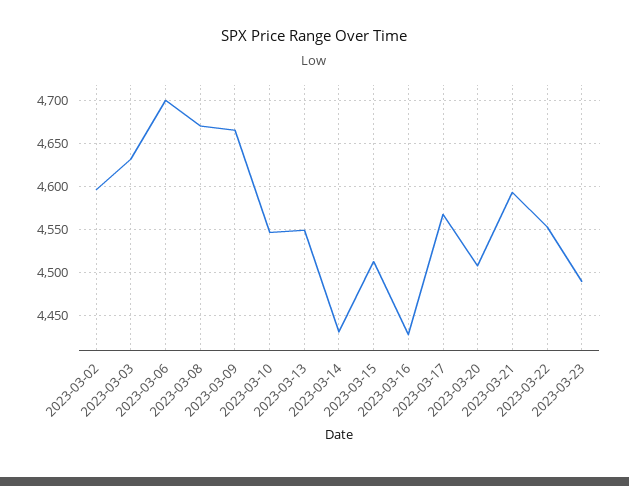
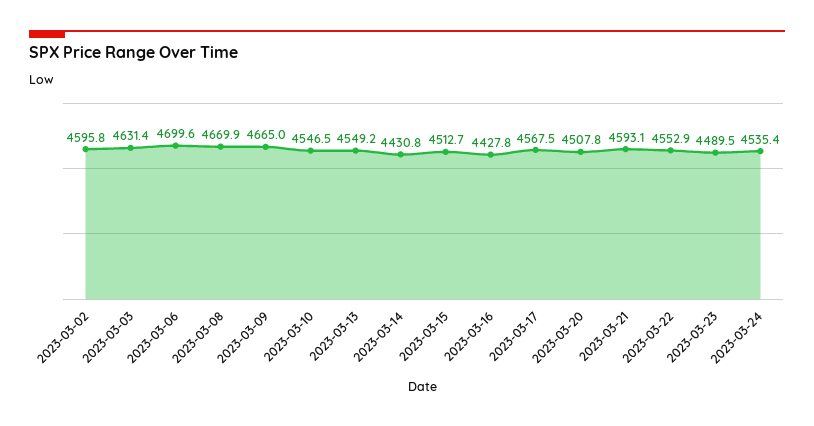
2023-03-24: none -> 4535.4

